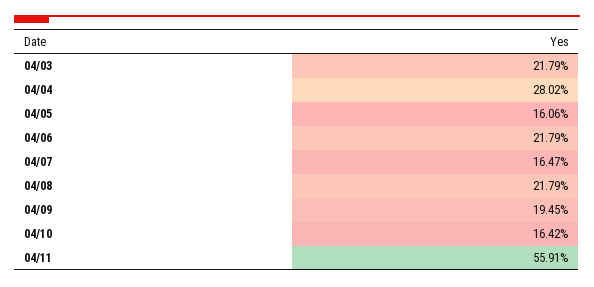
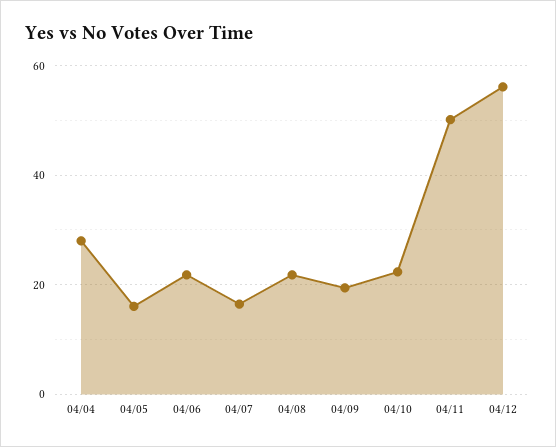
04/03: 21.79 -> none
04/10: 16.42 -> 22
04/11: 55.91 -> 50
04/12: none -> 56

